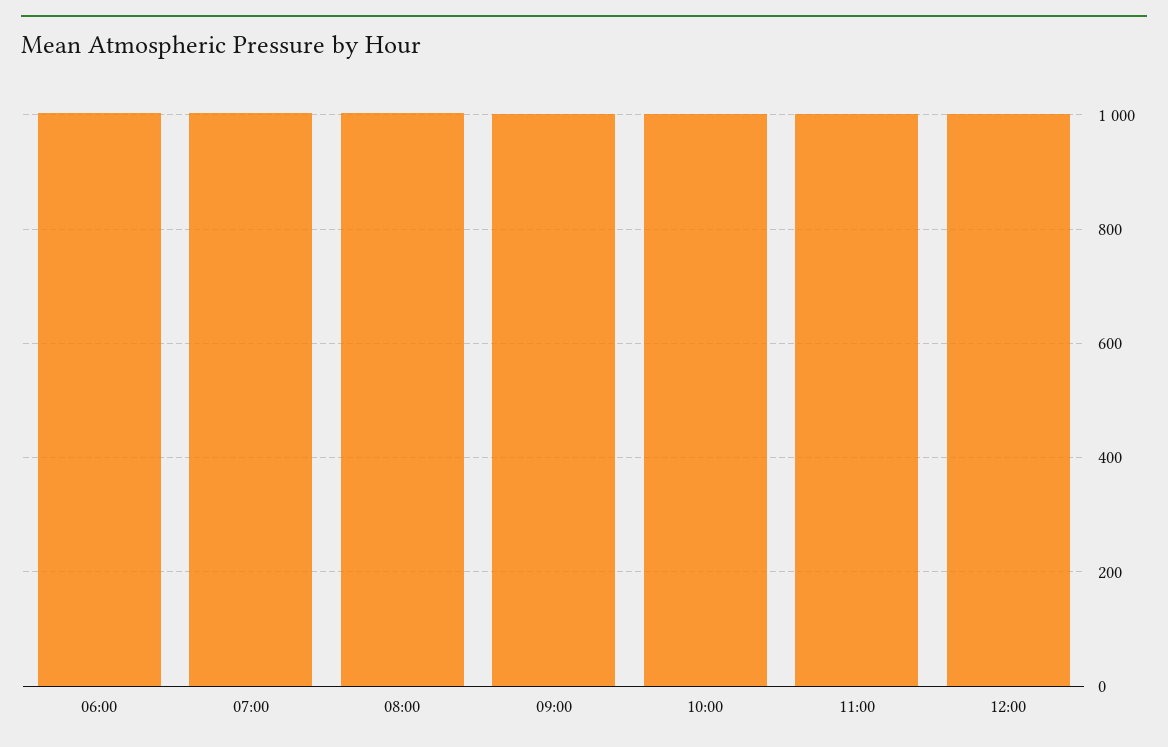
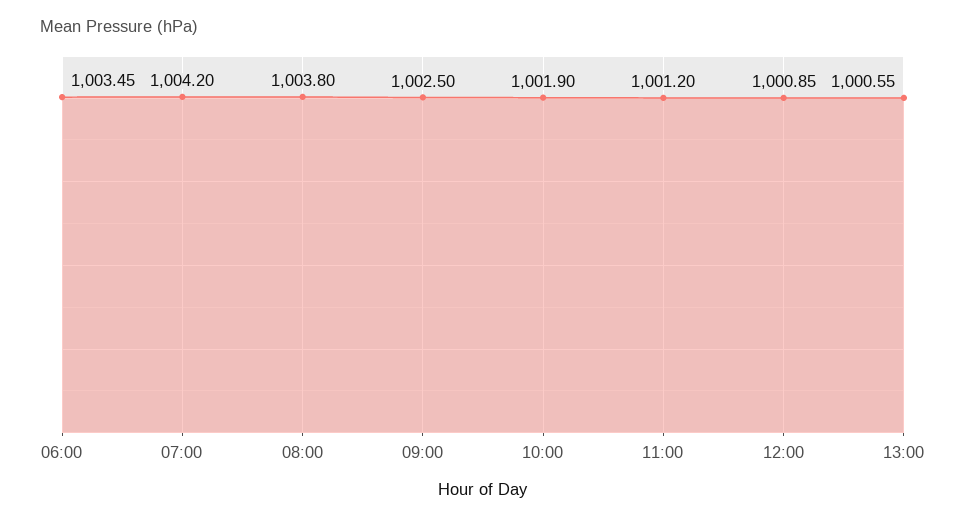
13:00: none -> 1000.55

